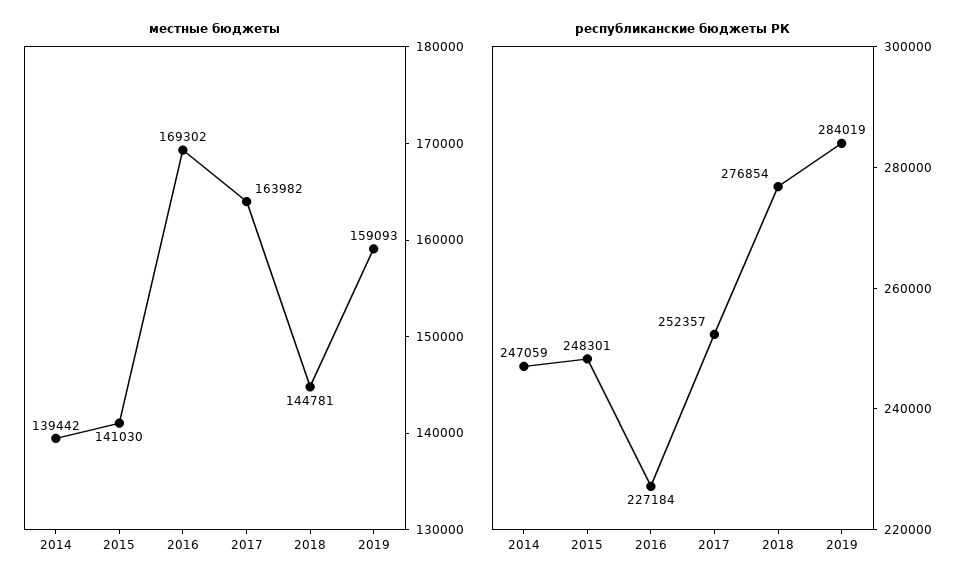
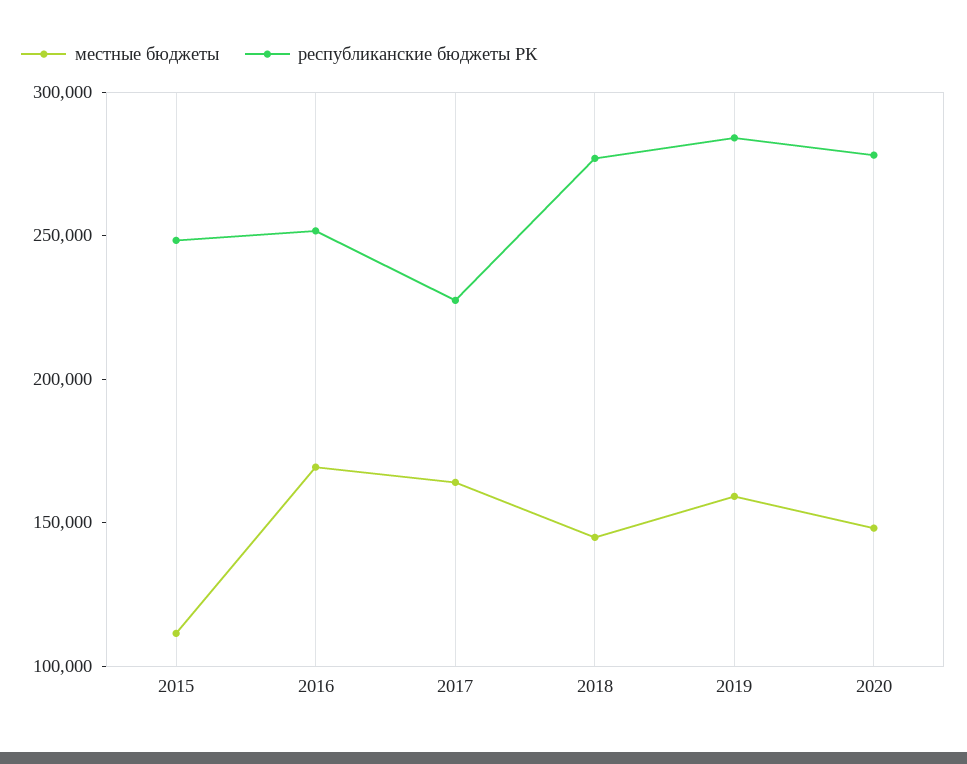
местные бюджеты, 2014: 139442 -> none
местные бюджеты, 2015: 141030 -> 110000
республиканские бюджеты РК, 2014: 247059 -> none
республиканские бюджеты РК, 2016: 227184 -> 250000
республиканские бюджеты РК, 2017: 252357 -> 230000
местные бюджеты, 2020: none -> 150000
республиканские бюджеты РК, 2020: none -> 280000

